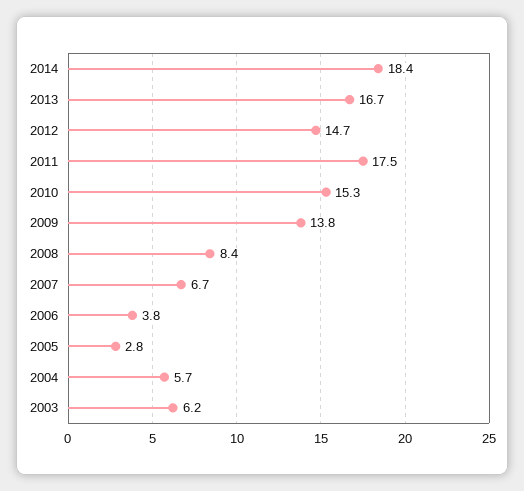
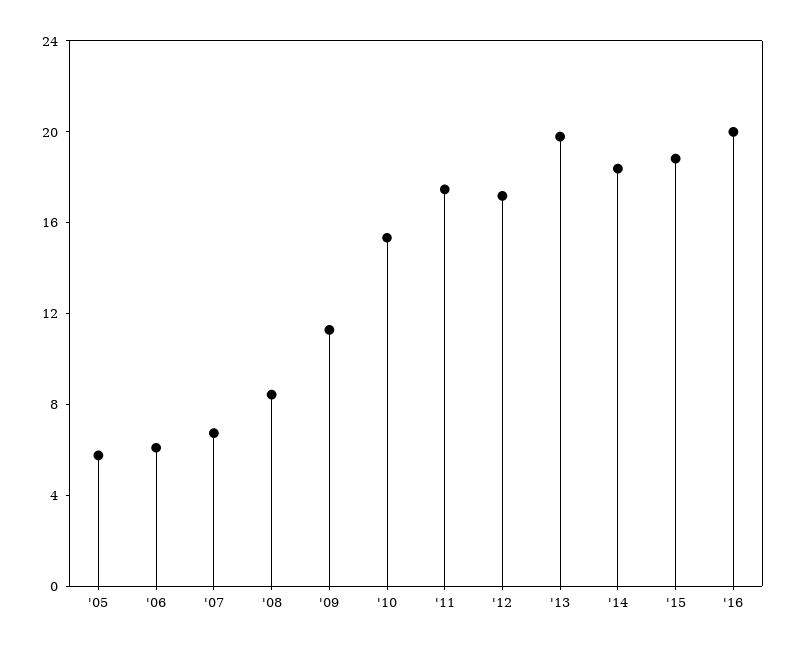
2013: 16.7 -> 20
2012: 14.7 -> 17
2009: 13.8 -> 11
2006: 3.8 -> 6
2005: 2.8 -> 6
2004: 5.7 -> none
2003: 6.2 -> none
'15: none -> 19
'16: none -> 20

